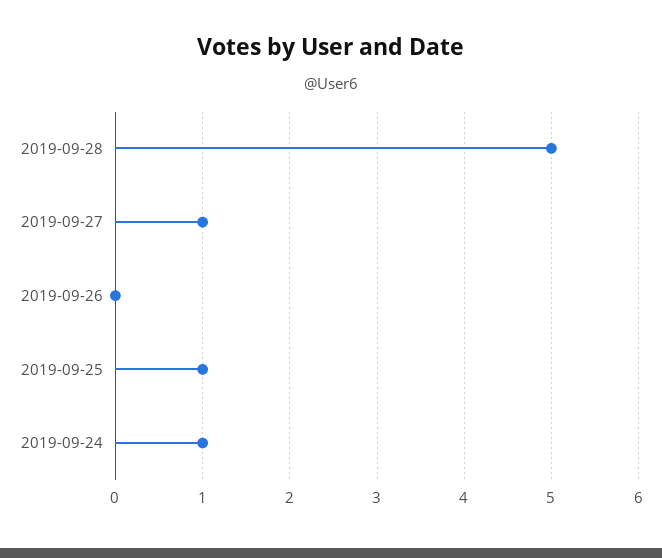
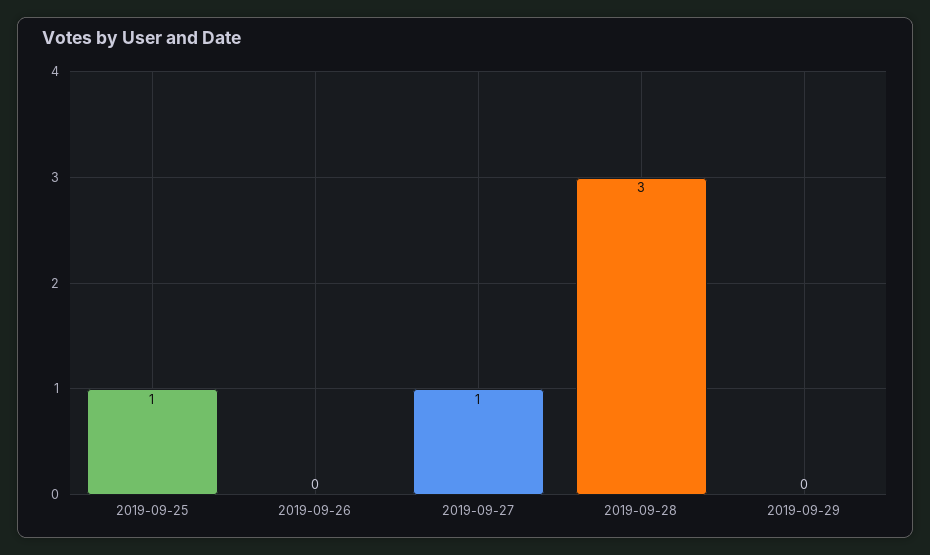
2019-09-28: 5 -> 3
2019-09-24: 1 -> none
2019-09-29: none -> 0

